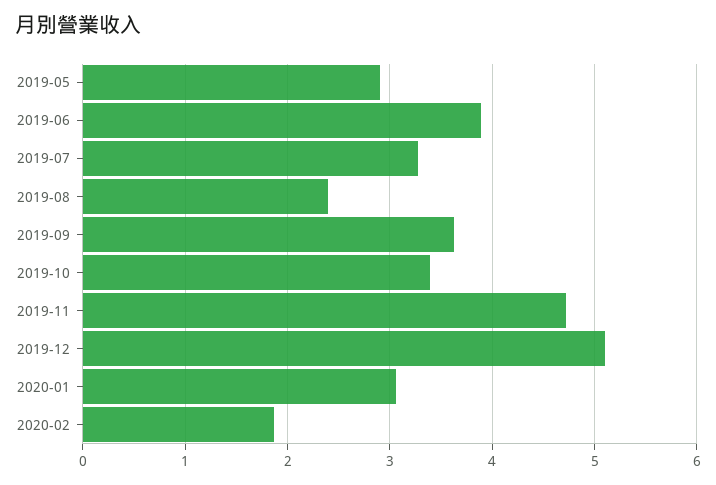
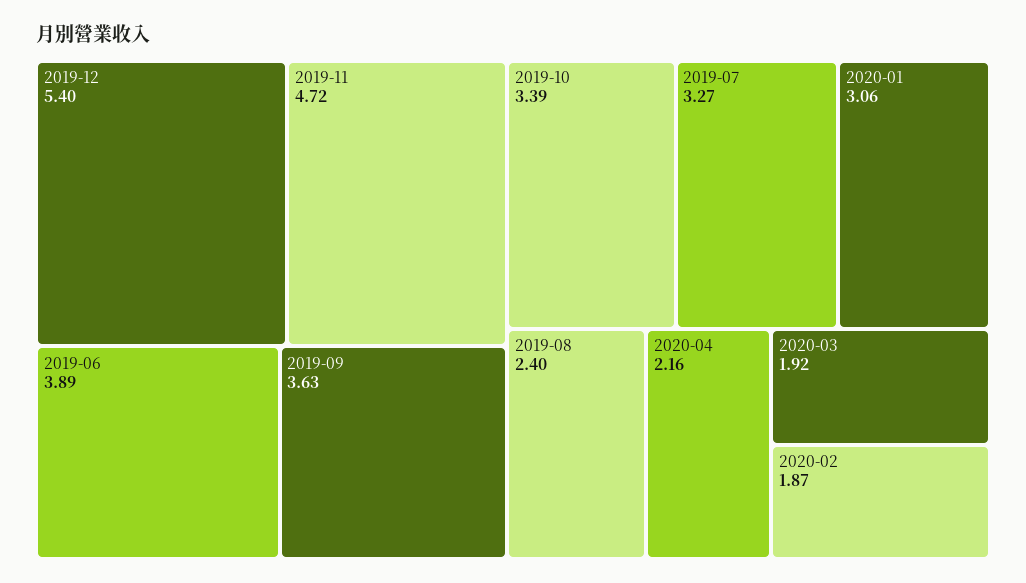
2019-05: 2.9 -> none
2019-12: 5.1 -> 5.4
2020-04: none -> 2.16
2020-03: none -> 1.92

